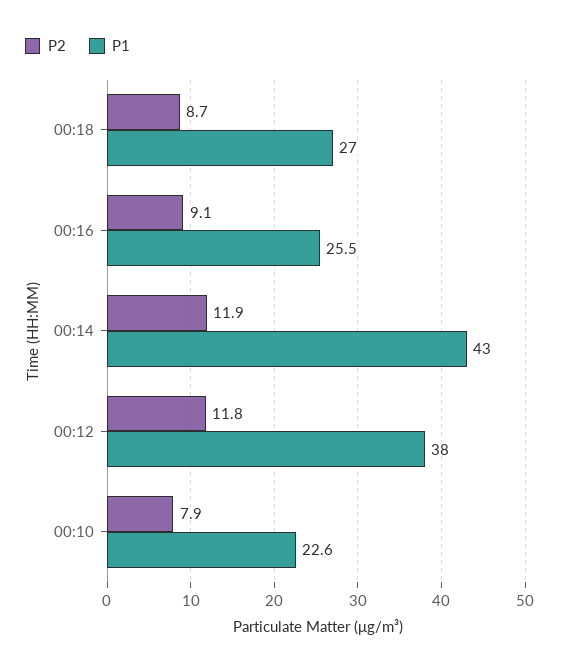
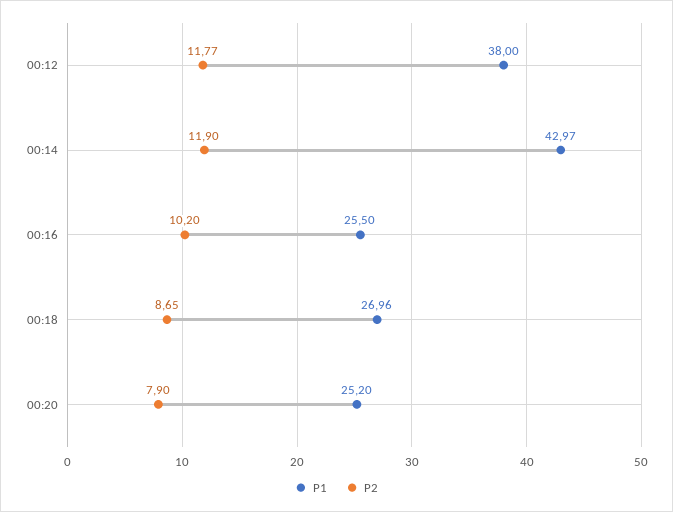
P2, 00:16: 9.1 -> 10.2
P2, 00:10: 7.9 -> none
P1, 00:10: 22.6 -> none
P1, 00:20: none -> 25.2
P2, 00:20: none -> 7.9

